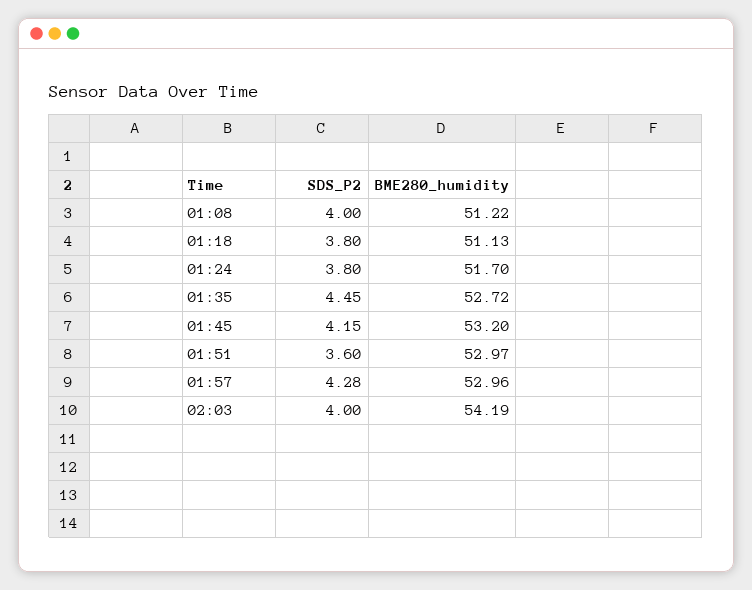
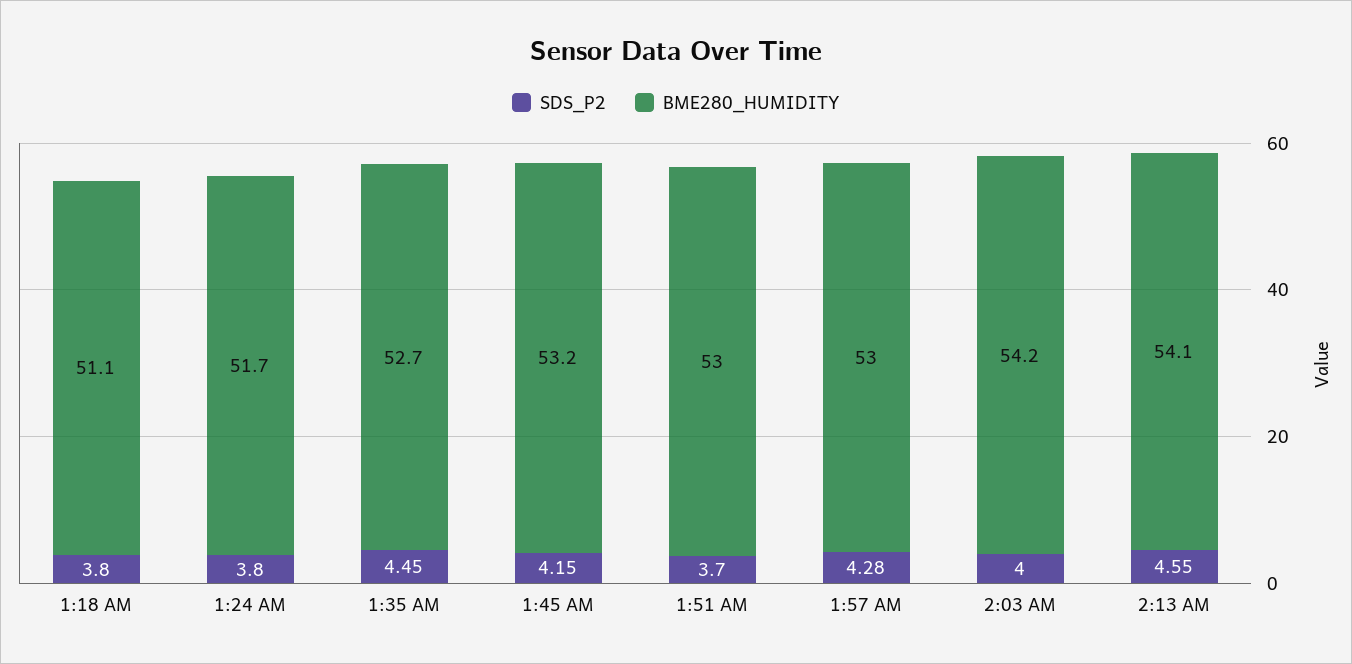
SDS_P2, 01:08: 4 -> none
BME280_humidity, 01:08: 51.22 -> none
SDS_P2, 01:51: 3.6 -> 3.7
SDS_P2, 2:13 AM: none -> 4.55
BME280_humidity, 2:13 AM: none -> 54.1

